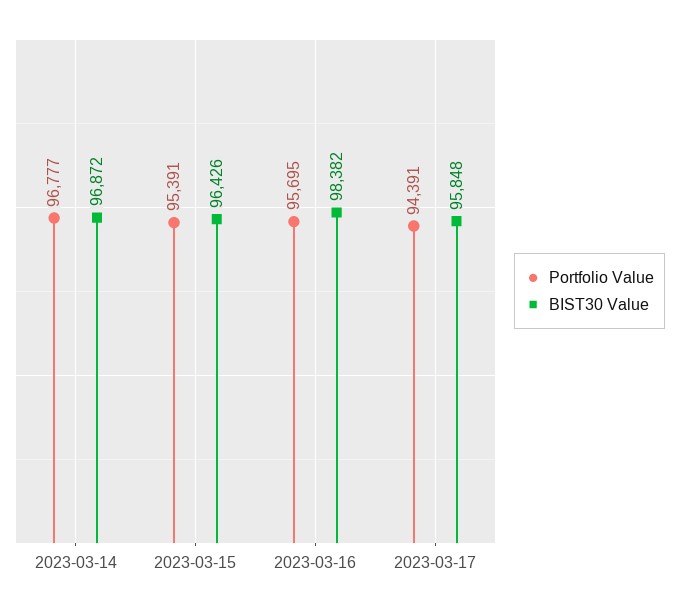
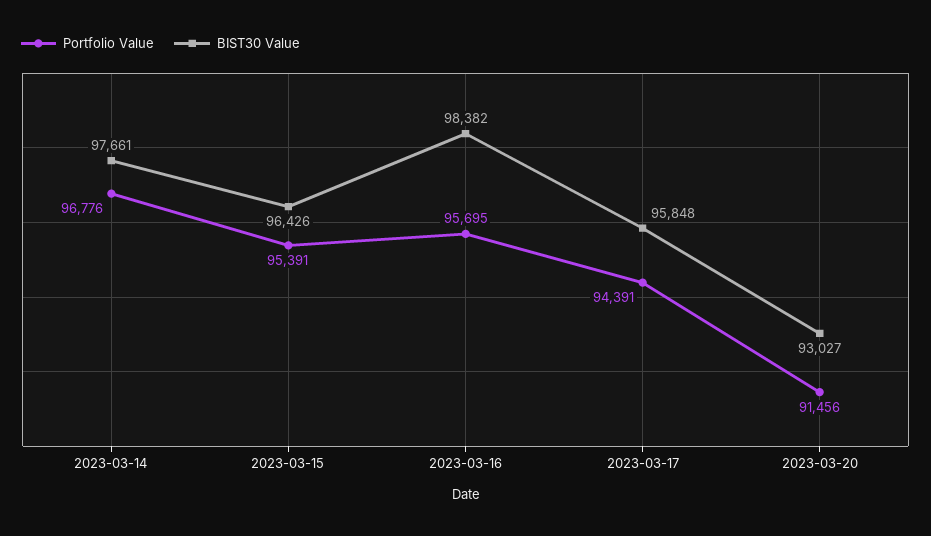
Portfolio Value, 2023-03-14: 96777 -> 96776
BIST30 Value, 2023-03-14: 96872 -> 97661
Portfolio Value, 2023-03-20: none -> 91456
BIST30 Value, 2023-03-20: none -> 93027

